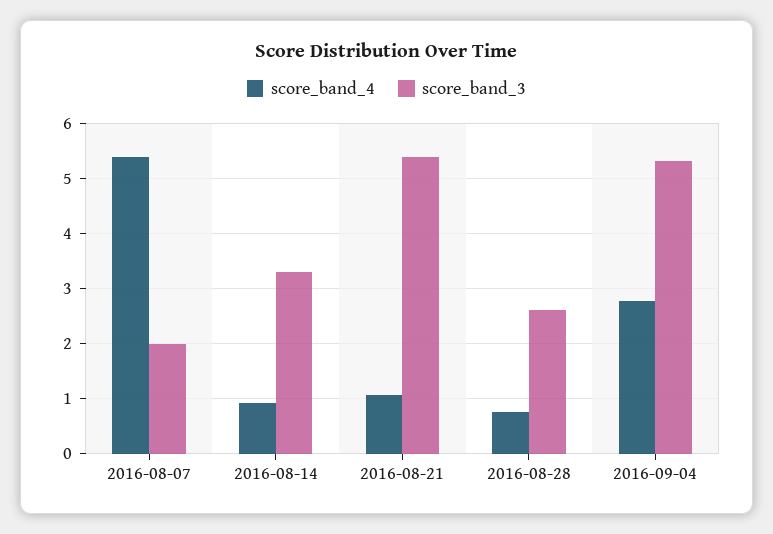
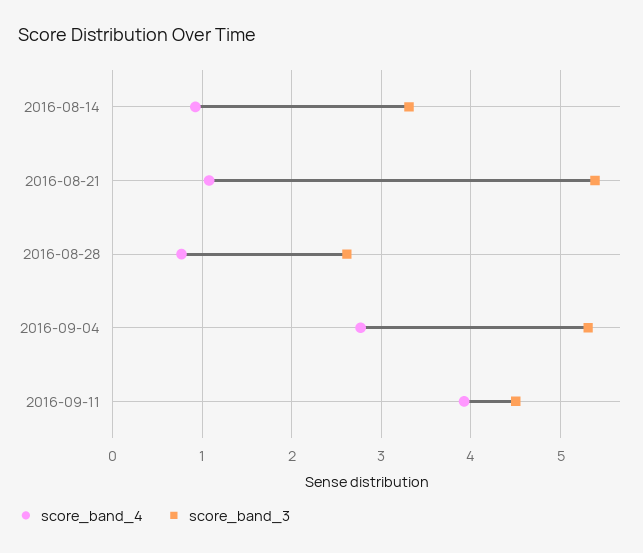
score_band_4, 2016-08-07: 5.4 -> none
score_band_3, 2016-08-07: 2 -> none
score_band_4, 2016-09-11: none -> 3.9
score_band_3, 2016-09-11: none -> 4.5

